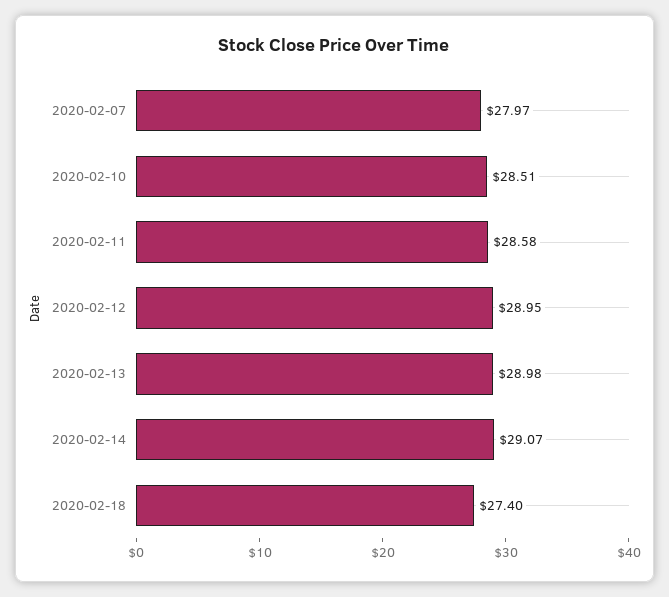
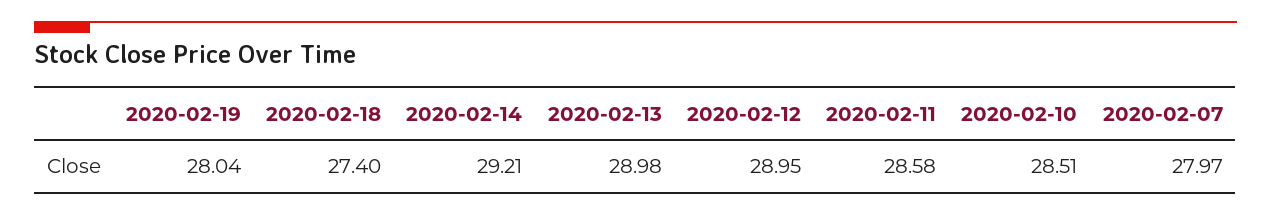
2020-02-14: 29.07 -> 29.21
2020-02-19: none -> 28.04

